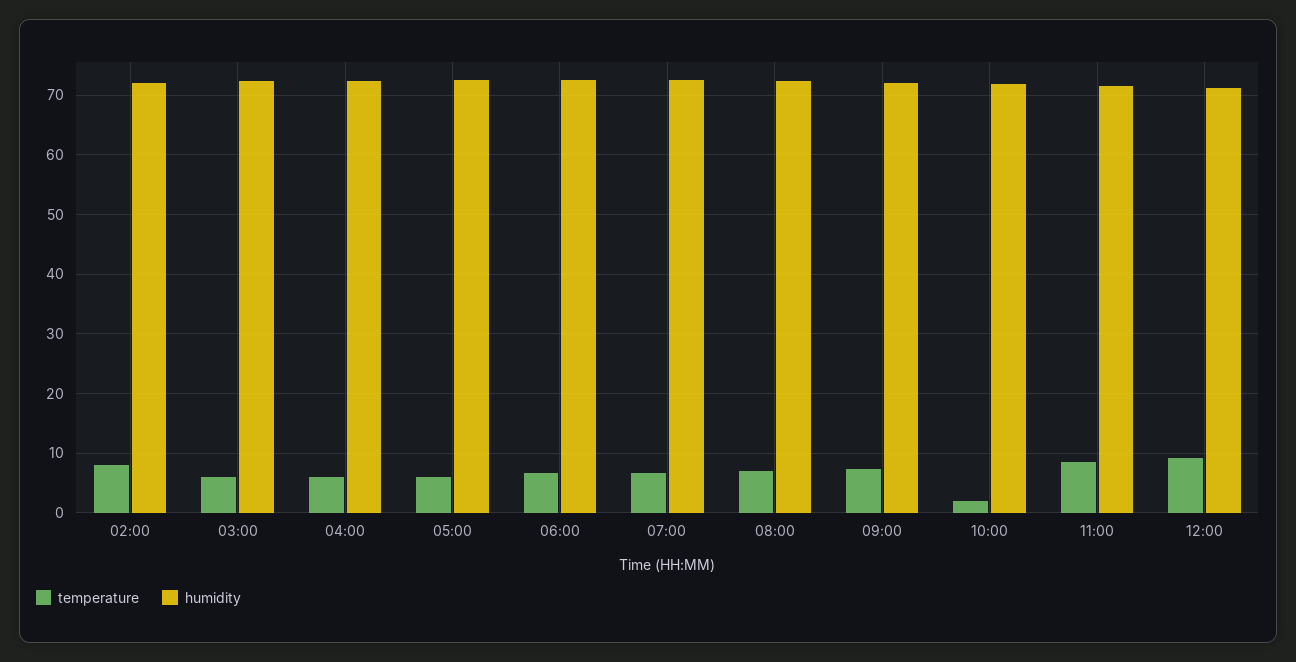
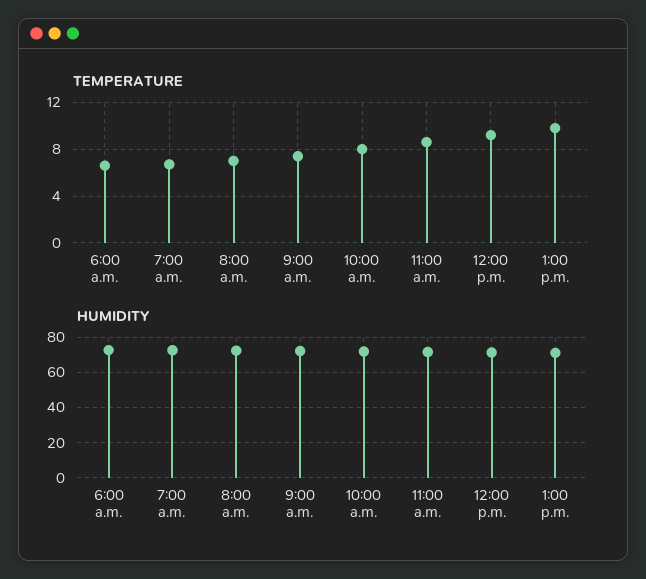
temperature, 02:00: 8 -> none
humidity, 02:00: 72 -> none
temperature, 03:00: 6 -> none
humidity, 03:00: 72 -> none
temperature, 04:00: 6 -> none
humidity, 04:00: 72 -> none
temperature, 05:00: 6 -> none
humidity, 05:00: 72 -> none
temperature, 10:00: 2 -> 8
temperature, 1:00 p.m.: none -> 10
humidity, 1:00 p.m.: none -> 70

